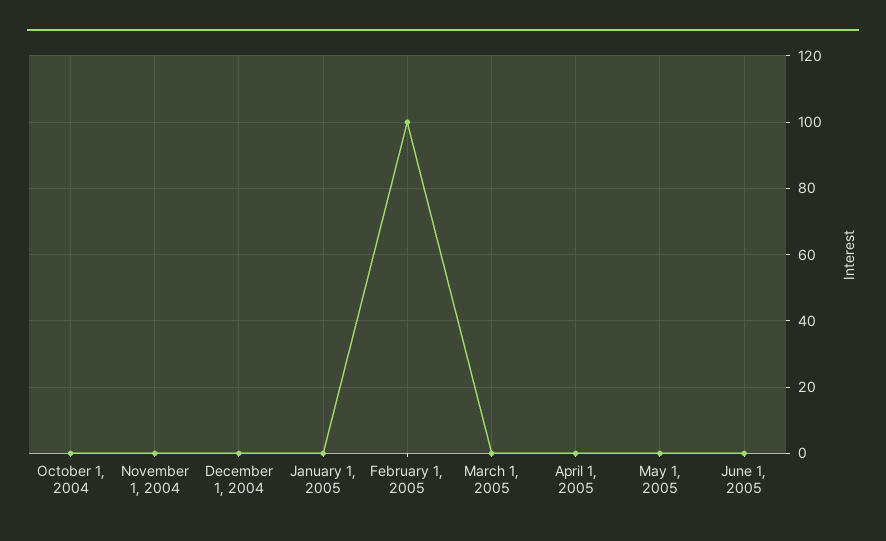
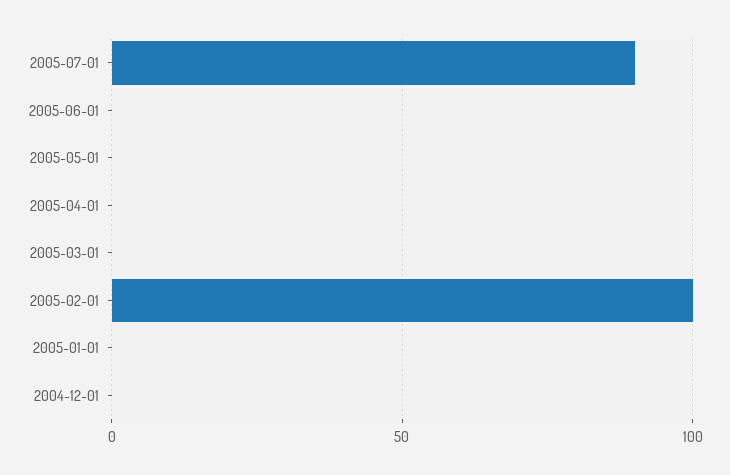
October 1, 2004: 0 -> none
November 1, 2004: 0 -> none
2005-07-01: none -> 90

